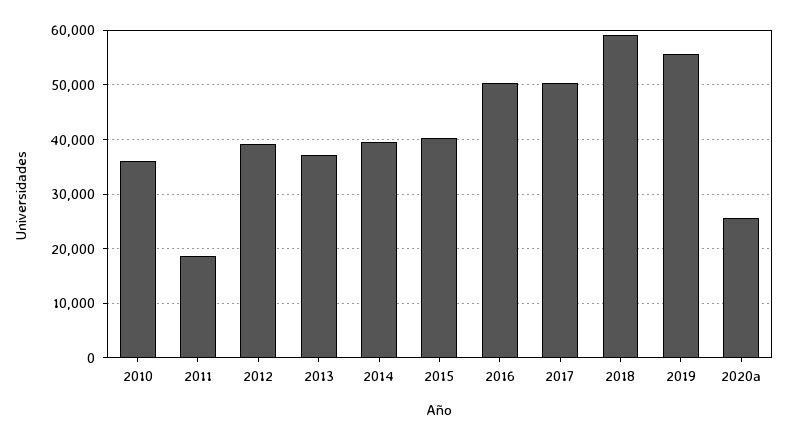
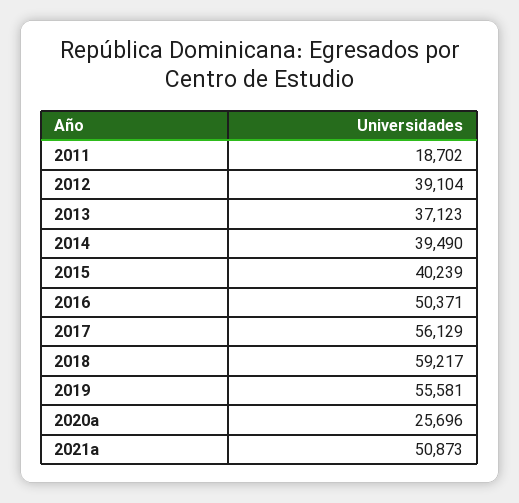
2010: 36000 -> none
2017: 50000 -> 56129
2021a: none -> 50873

